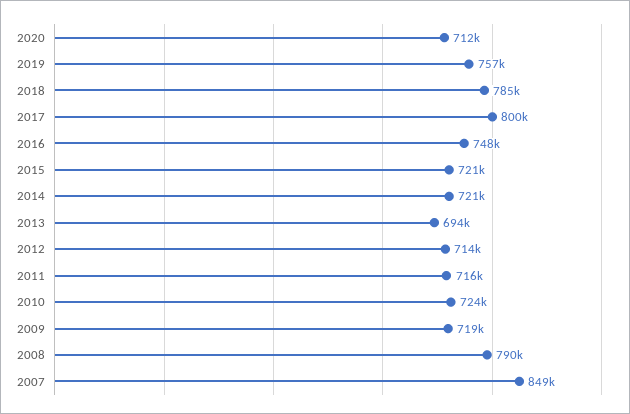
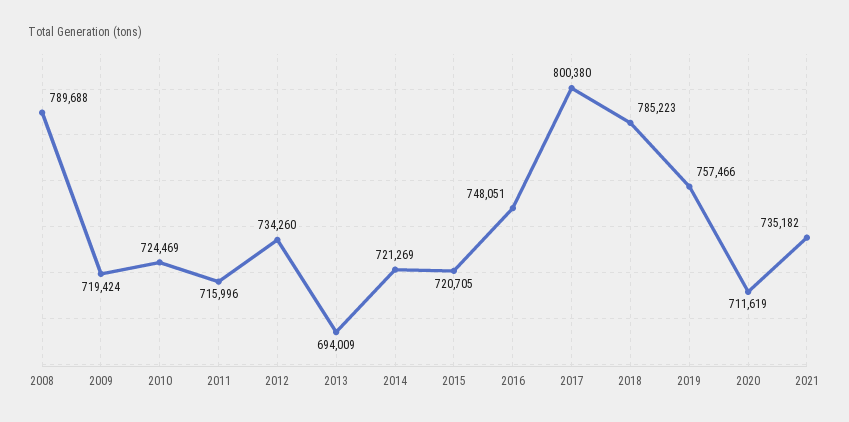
2012: 714000 -> 734260
2007: 849000 -> none
2021: none -> 735182

